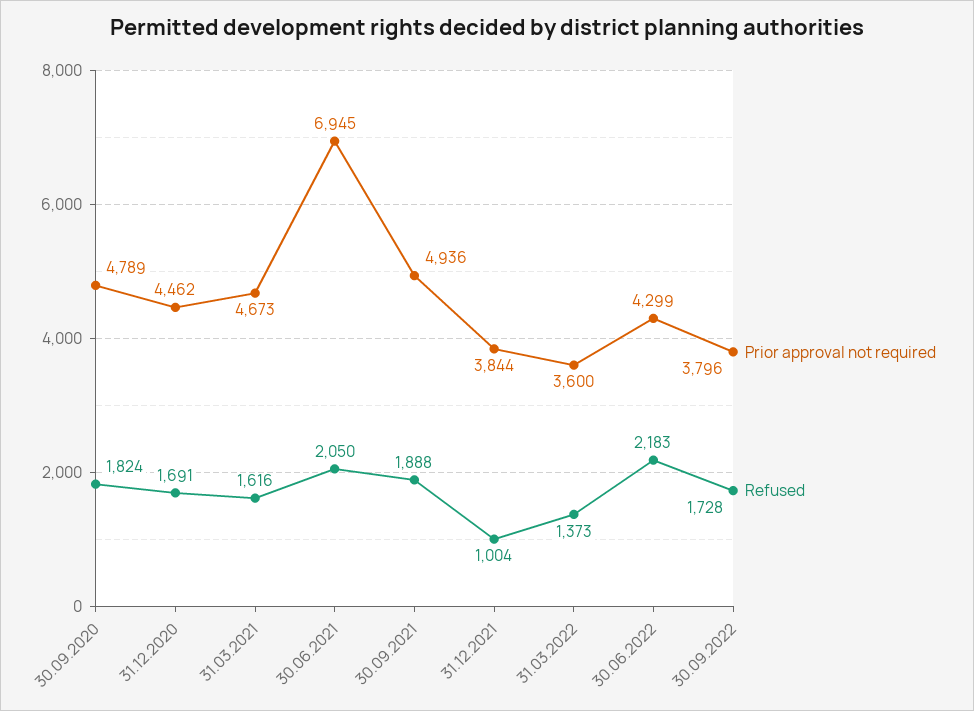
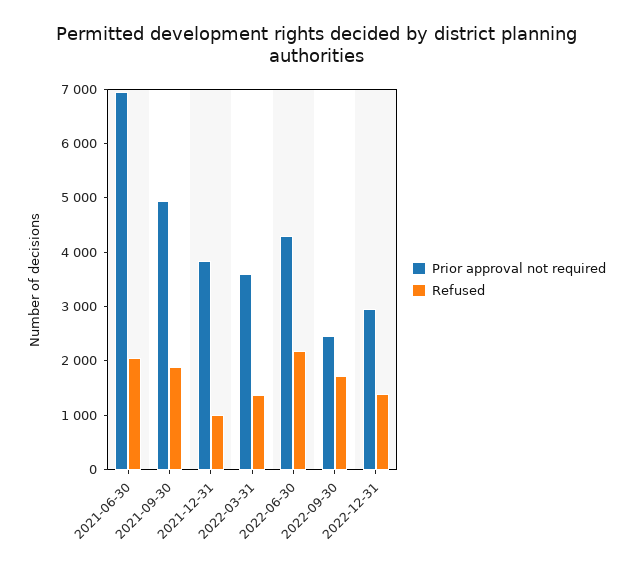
Prior approval not required, 30.09.2020: 4789 -> none
Refused, 30.09.2020: 1824 -> none
Prior approval not required, 31.12.2020: 4462 -> none
Refused, 31.12.2020: 1691 -> none
Prior approval not required, 31.03.2021: 4673 -> none
Refused, 31.03.2021: 1616 -> none
Prior approval not required, 30.09.2022: 3796 -> 2400
Prior approval not required, 2022-12-31: none -> 3000
Refused, 2022-12-31: none -> 1400

